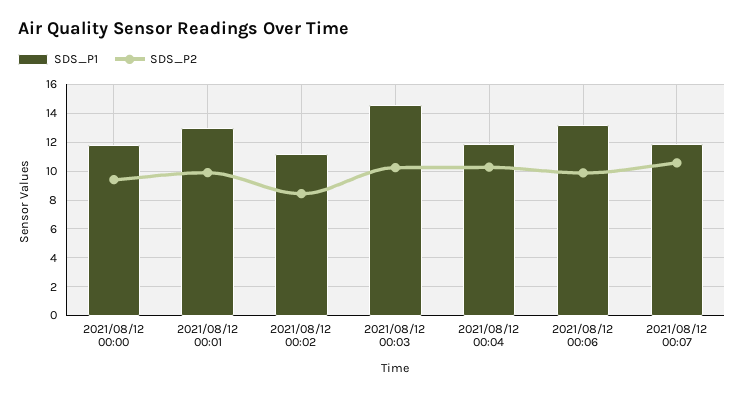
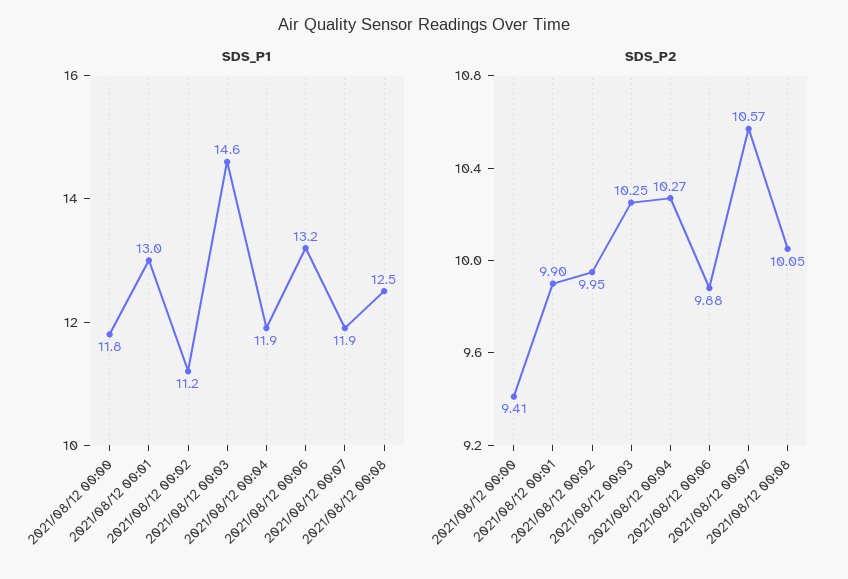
SDS_P2, 2021/08/12 00:02: 8.5 -> 9.95
SDS_P1, 2021/08/12 00:08: none -> 12.5
SDS_P2, 2021/08/12 00:08: none -> 10.05

